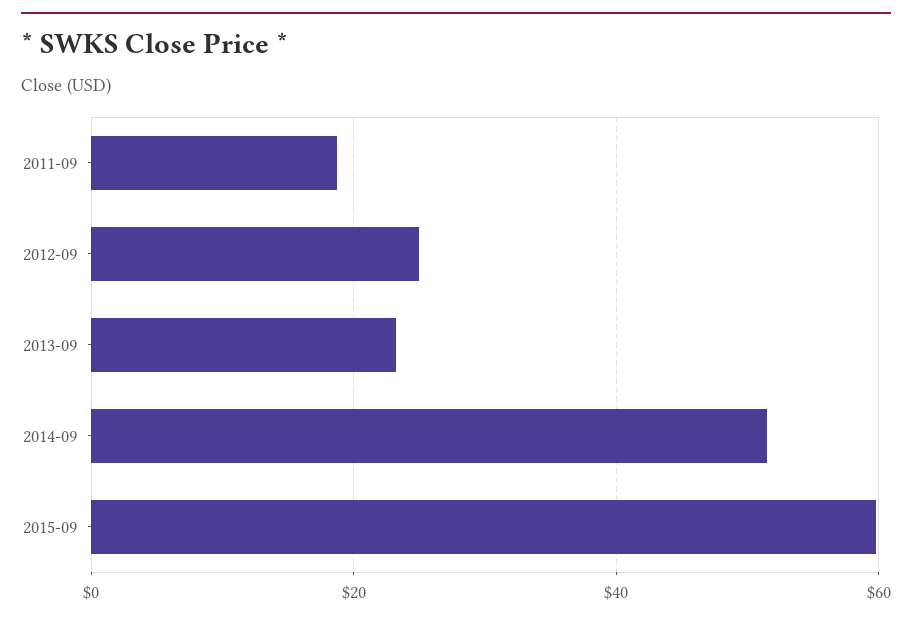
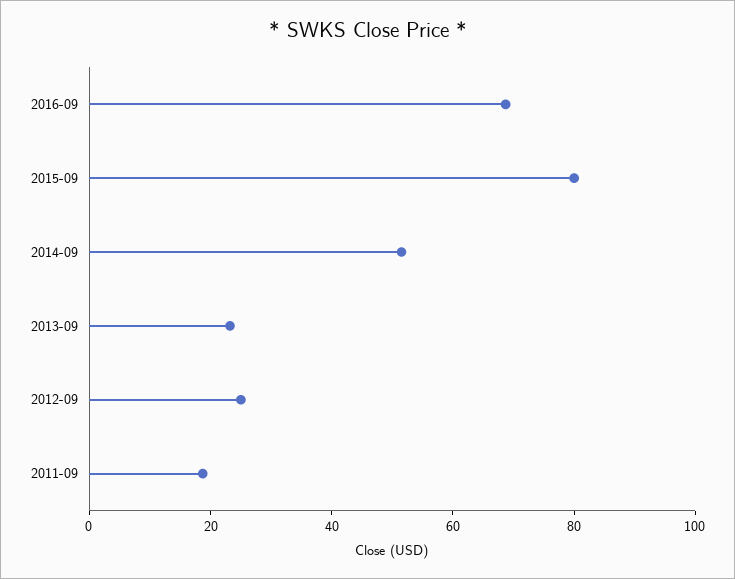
2015-09: 60 -> 80
2016-09: none -> 70

